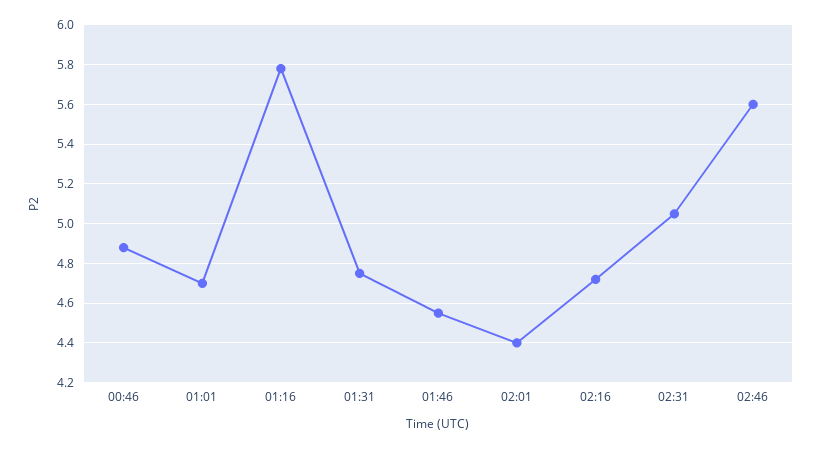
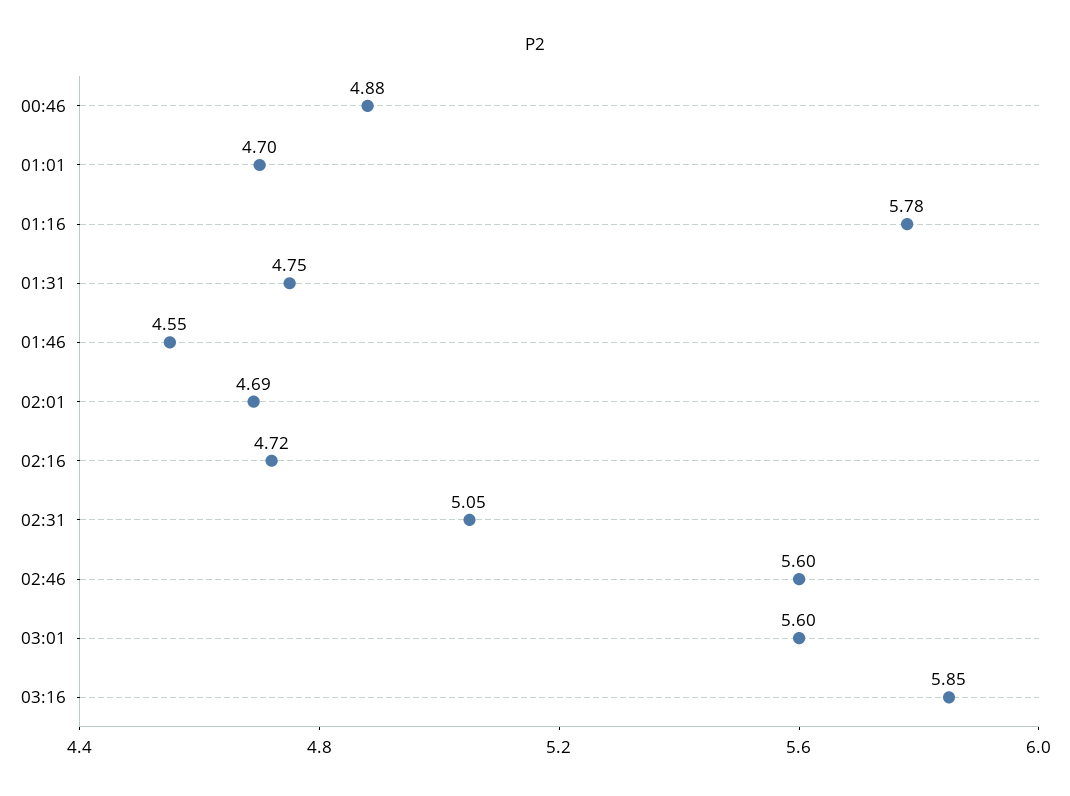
02:01: 4.4 -> 4.69
03:01: none -> 5.6
03:16: none -> 5.85

